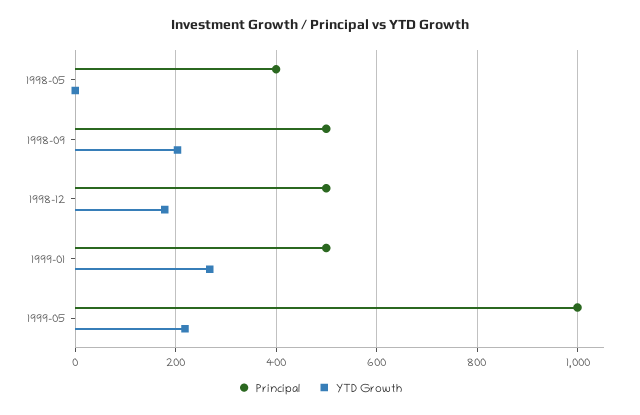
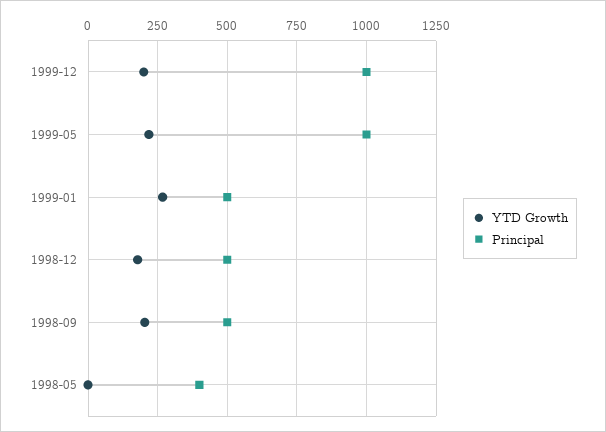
YTD Growth, 1999-12: none -> 200
Principal, 1999-12: none -> 1000

